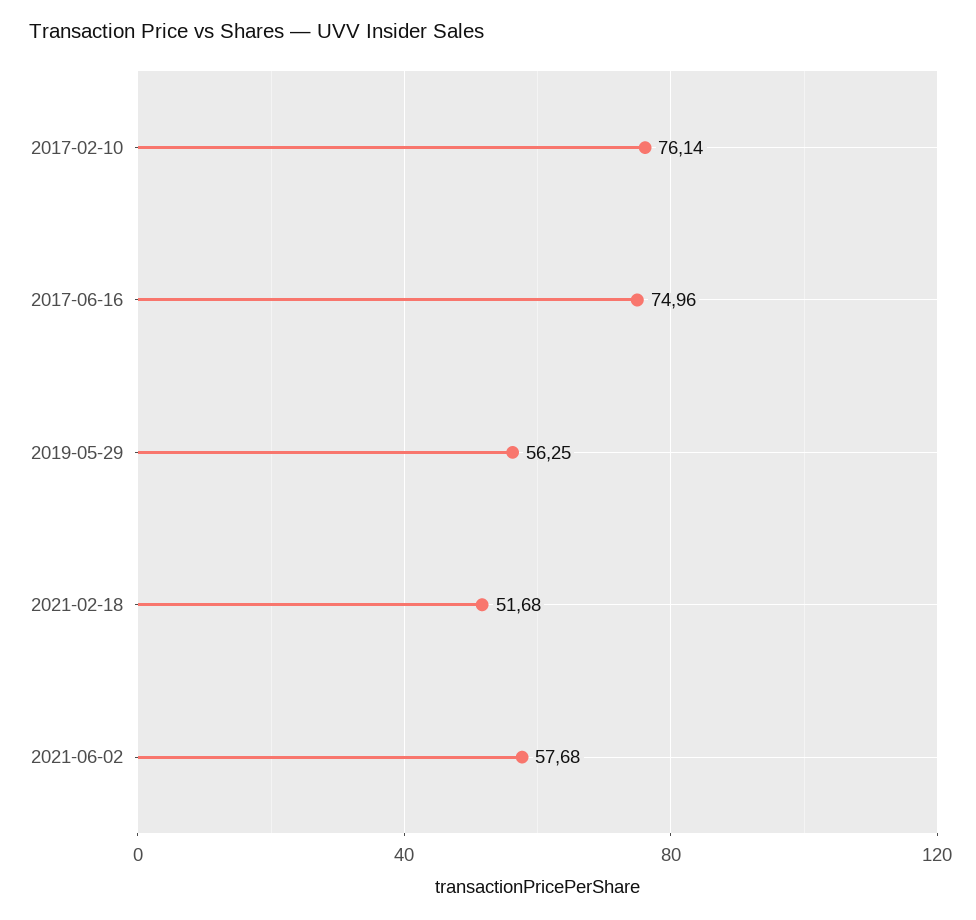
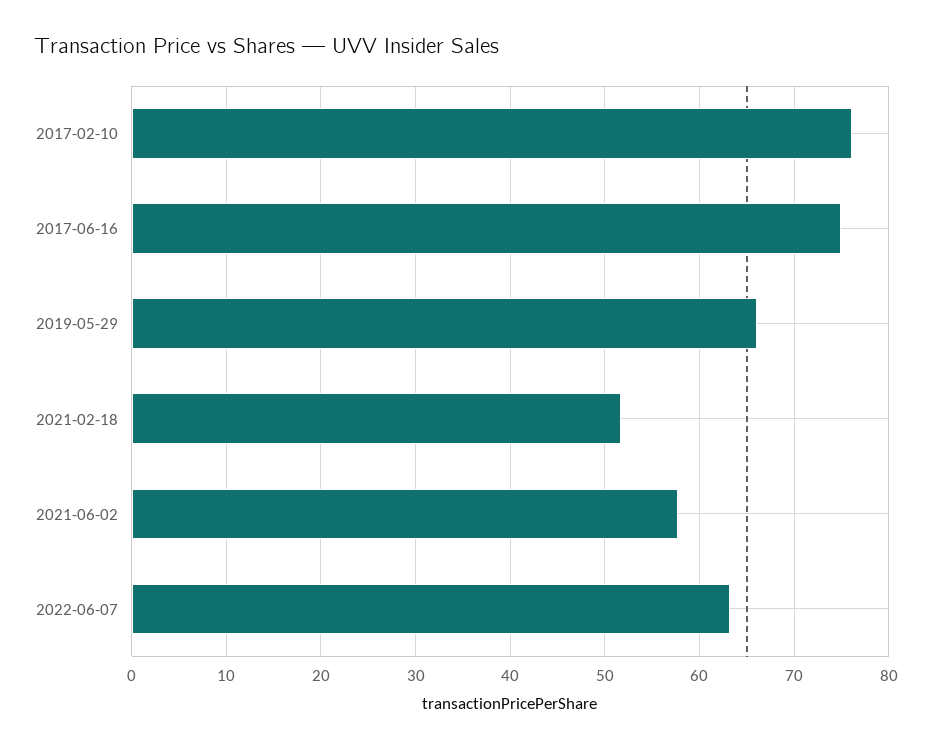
2019-05-29: 56.25 -> 66
2022-06-07: none -> 63

